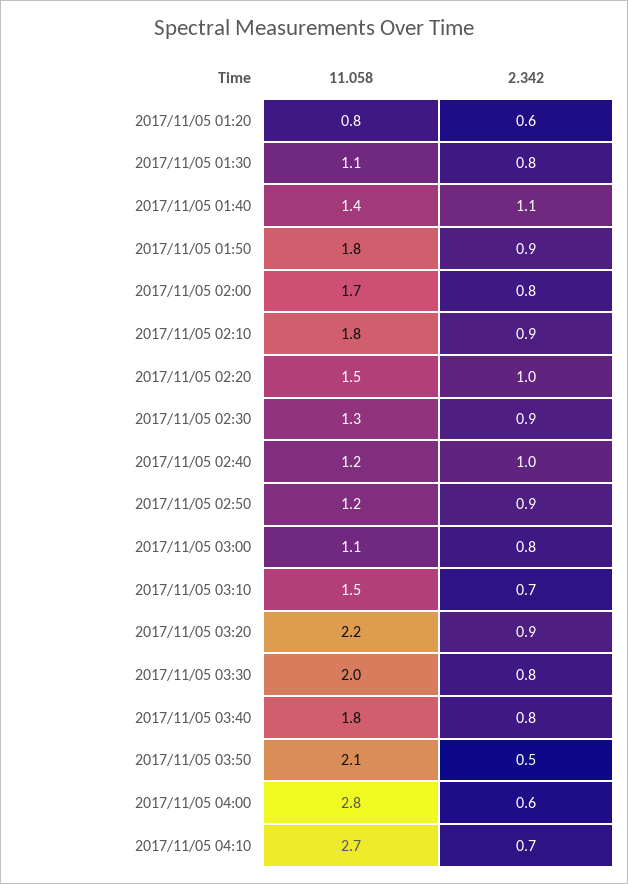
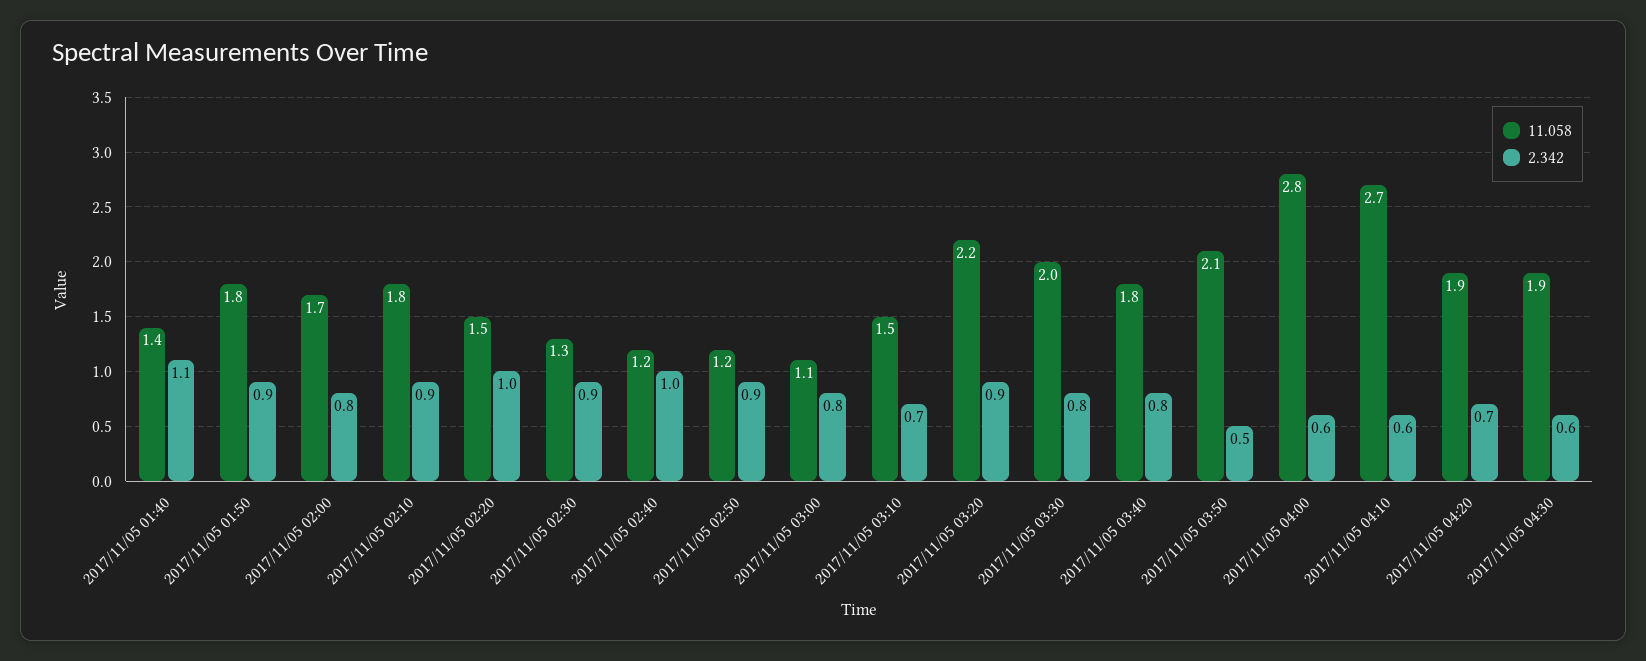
11.058, 2017/11/05 01:20: 0.8 -> none
2.342, 2017/11/05 01:20: 0.6 -> none
11.058, 2017/11/05 01:30: 1.1 -> none
2.342, 2017/11/05 01:30: 0.8 -> none
2.342, 2017/11/05 04:10: 0.7 -> 0.6
11.058, 2017/11/05 04:20: none -> 1.9
2.342, 2017/11/05 04:20: none -> 0.7
11.058, 2017/11/05 04:30: none -> 1.9
2.342, 2017/11/05 04:30: none -> 0.6

